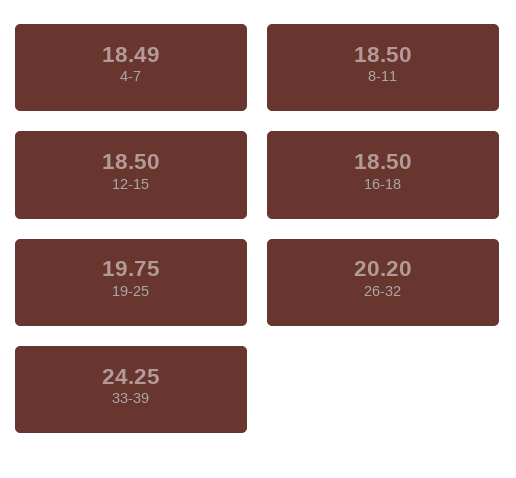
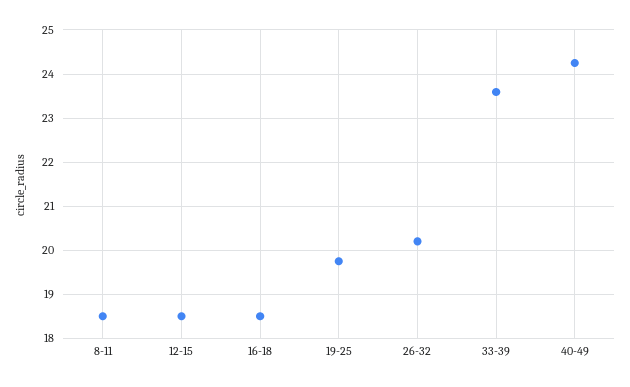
4-7: 18.49 -> none
33-39: 24.25 -> 23.6
40-49: none -> 24.2

